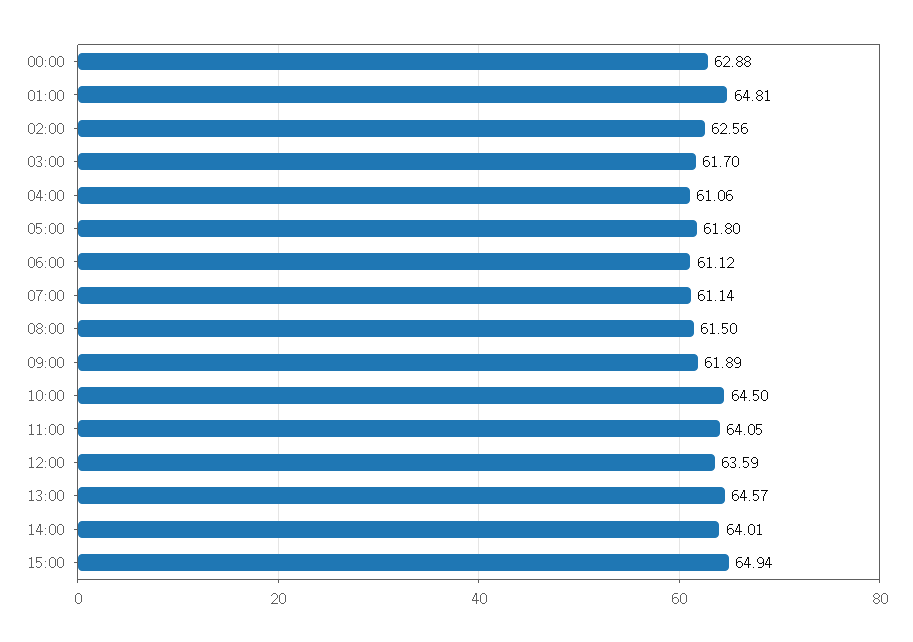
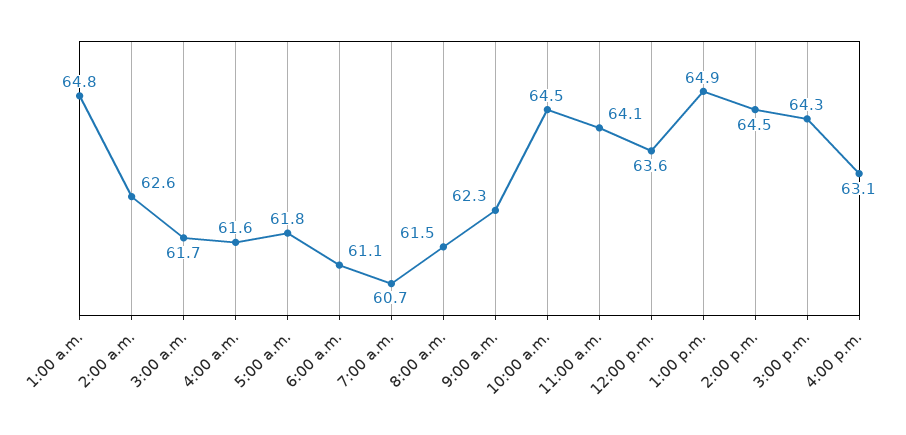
00:00: 62.88 -> none
04:00: 61.06 -> 61.6
07:00: 61.14 -> 60.7
09:00: 61.89 -> 62.3
13:00: 64.57 -> 64.9
14:00: 64.01 -> 64.5
15:00: 64.94 -> 64.3
4:00 p.m.: none -> 63.1

